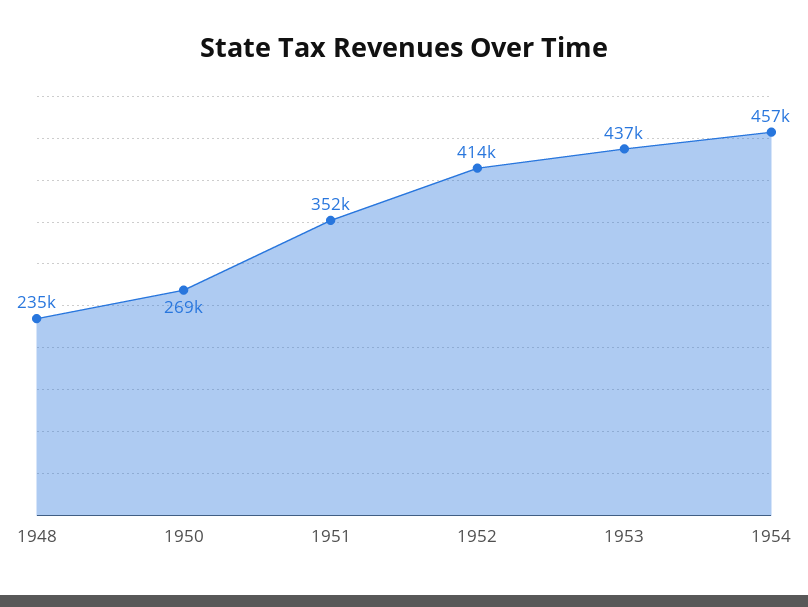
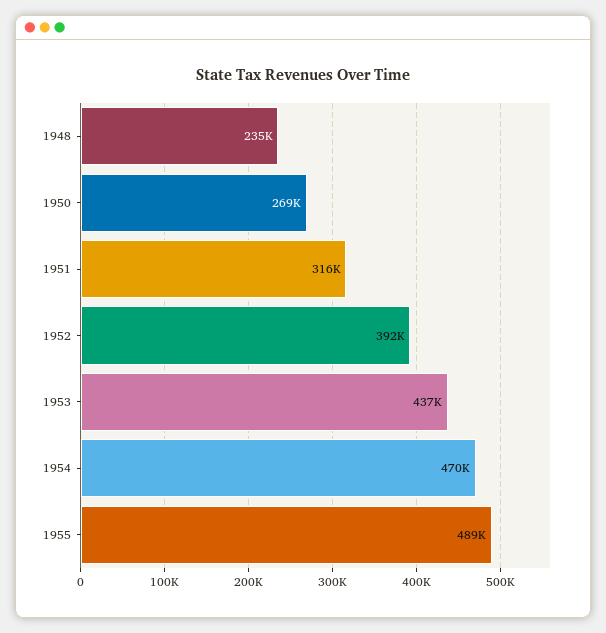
1951: 352000 -> 316000
1952: 414000 -> 392000
1954: 457000 -> 470000
1955: none -> 489000

